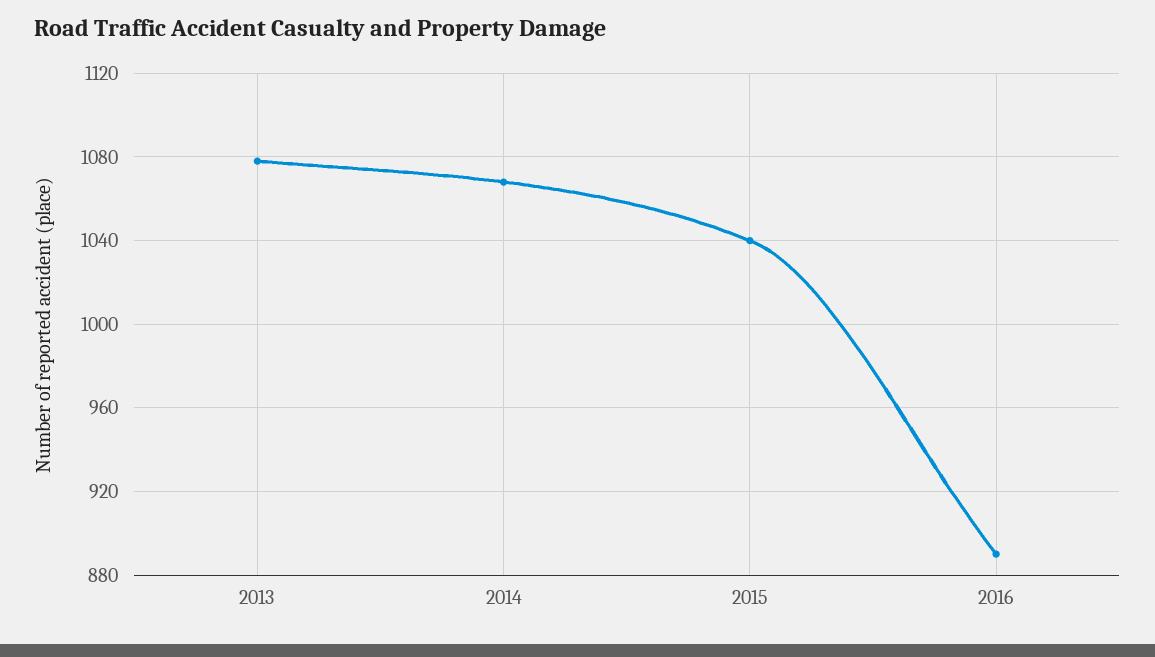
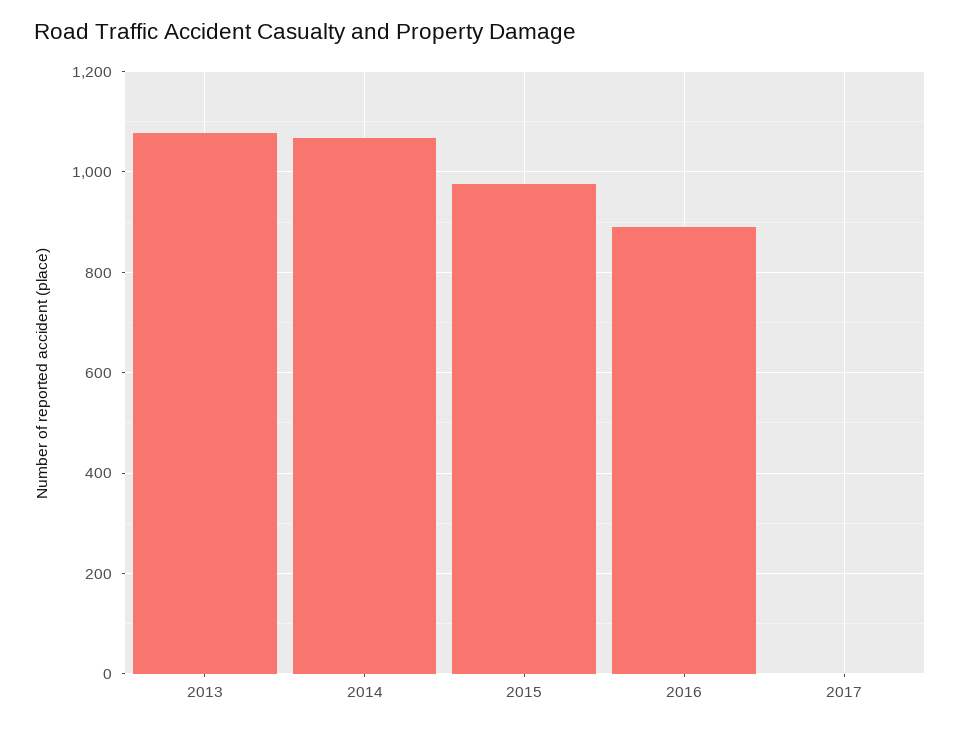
2015: 1040 -> 980
2017: none -> 0

